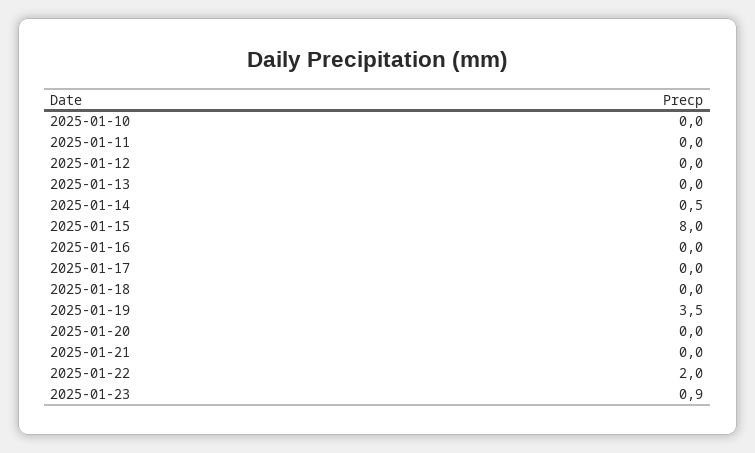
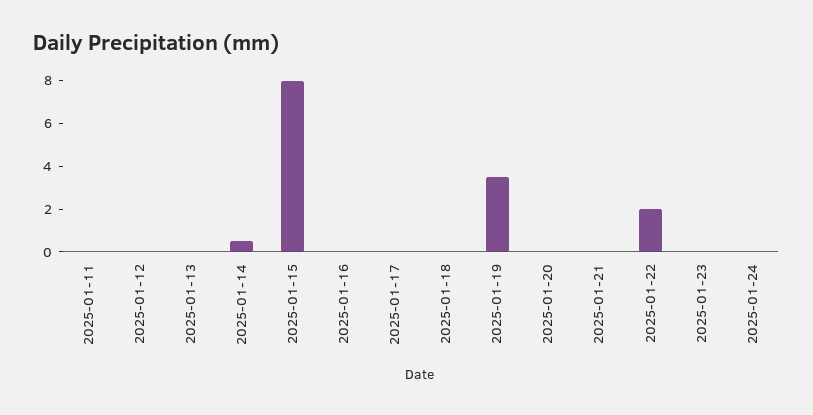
2025-01-10: 0 -> none
2025-01-23: 0.9 -> 0
2025-01-24: none -> 0

